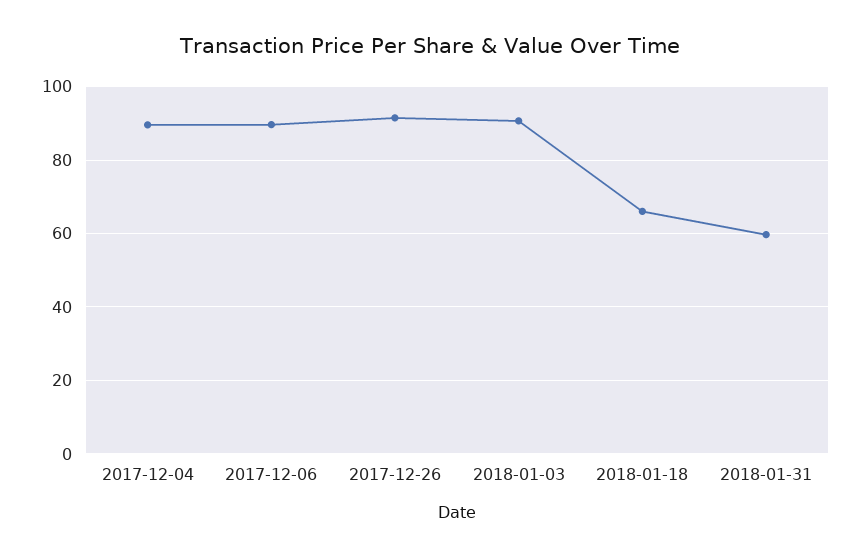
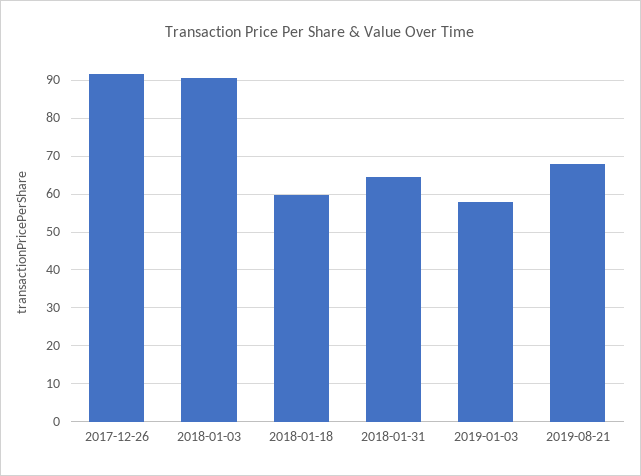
2017-12-04: 90 -> none
2017-12-06: 90 -> none
2018-01-18: 66 -> 60
2018-01-31: 60 -> 64
2019-01-03: none -> 58
2019-08-21: none -> 68

